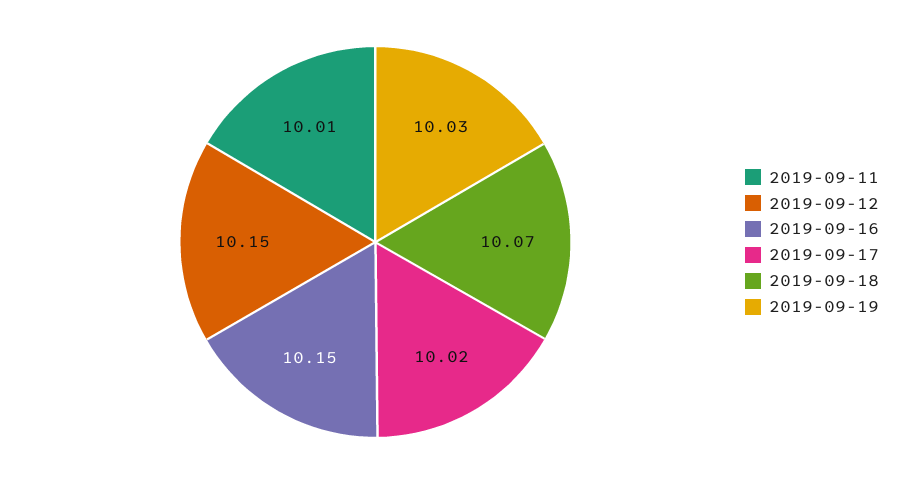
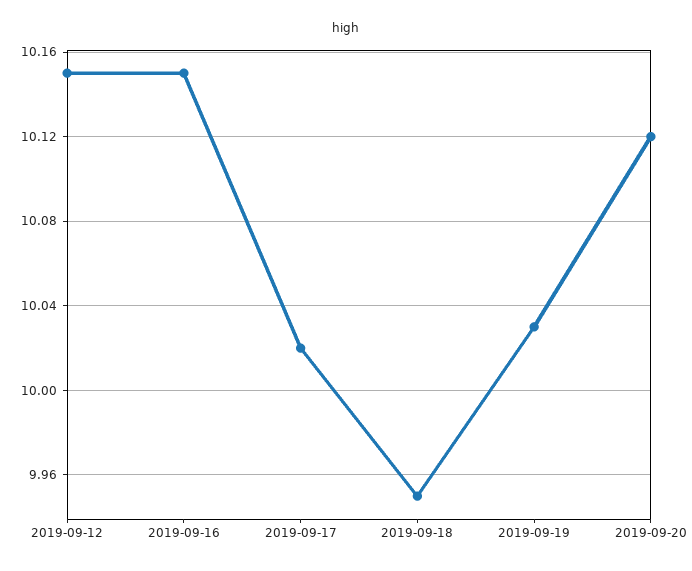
2019-09-11: 10.01 -> none
2019-09-18: 10.07 -> 9.95
2019-09-20: none -> 10.12

